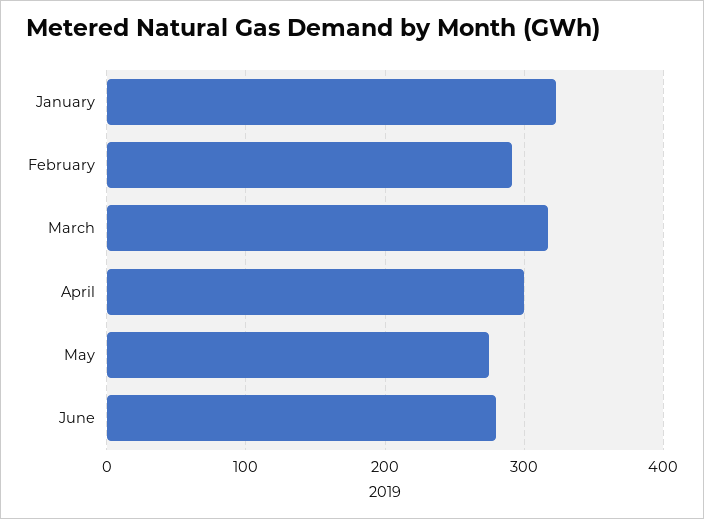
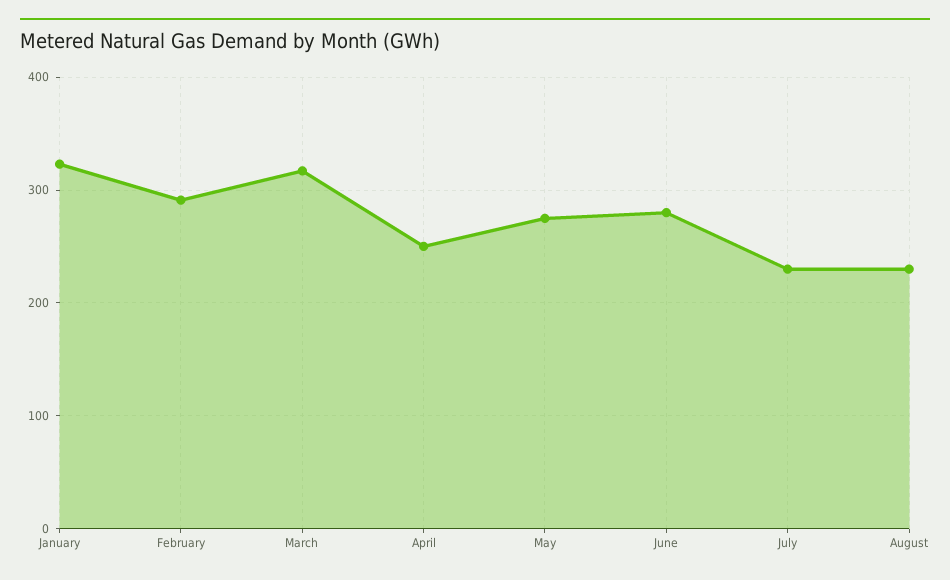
April: 300 -> 250
July: none -> 230
August: none -> 230

